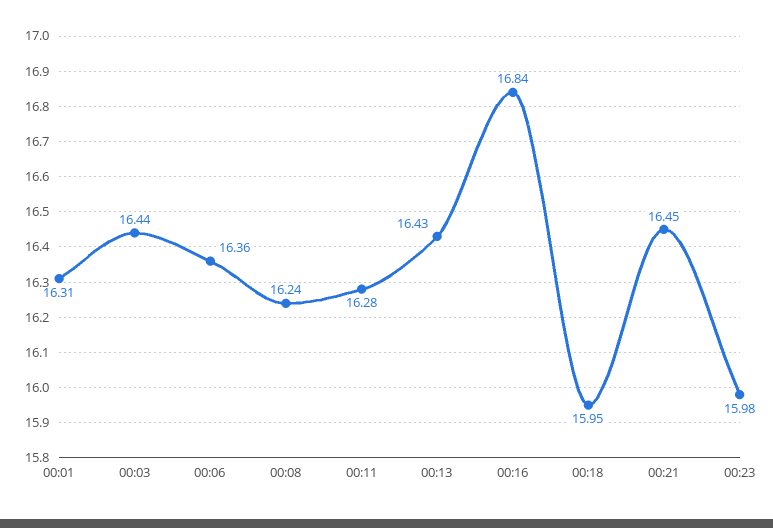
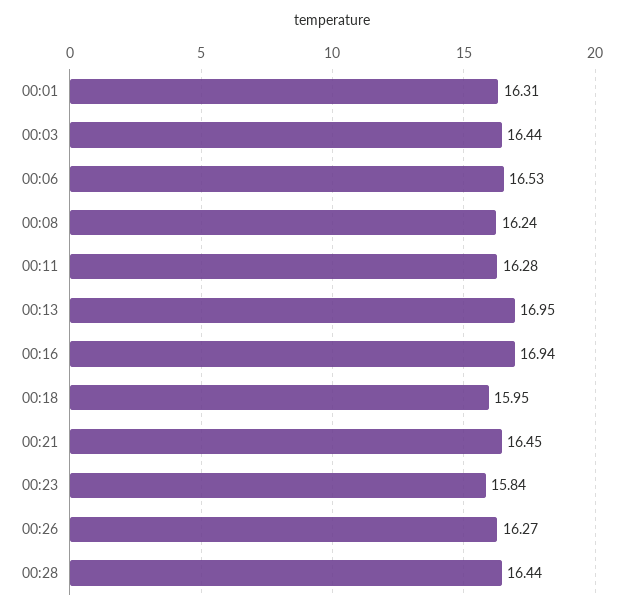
00:06: 16.36 -> 16.53
00:13: 16.43 -> 16.95
00:16: 16.84 -> 16.94
00:23: 15.98 -> 15.84
00:26: none -> 16.27
00:28: none -> 16.44

